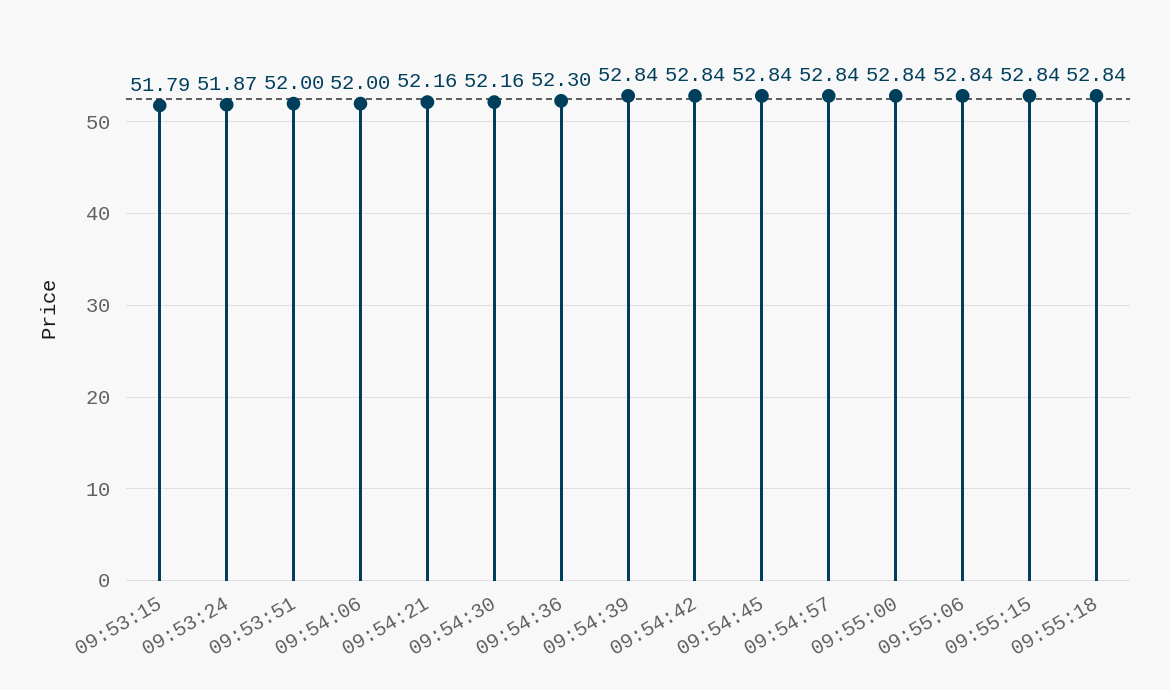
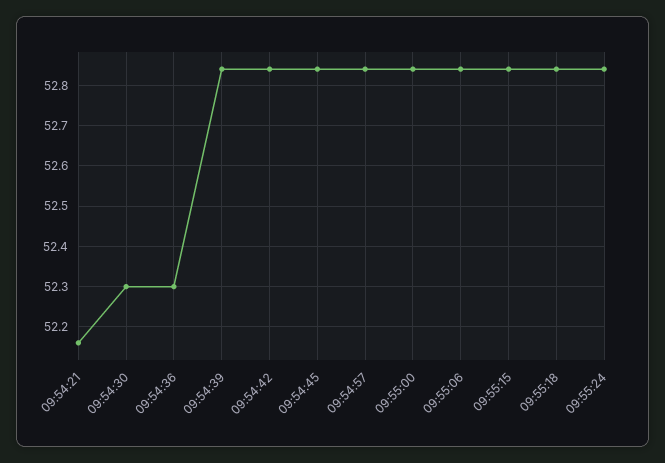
09:53:15: 51.79 -> none
09:53:24: 51.87 -> none
09:53:51: 52 -> none
09:54:06: 52 -> none
09:54:30: 52.16 -> 52.3
09:55:24: none -> 52.85

